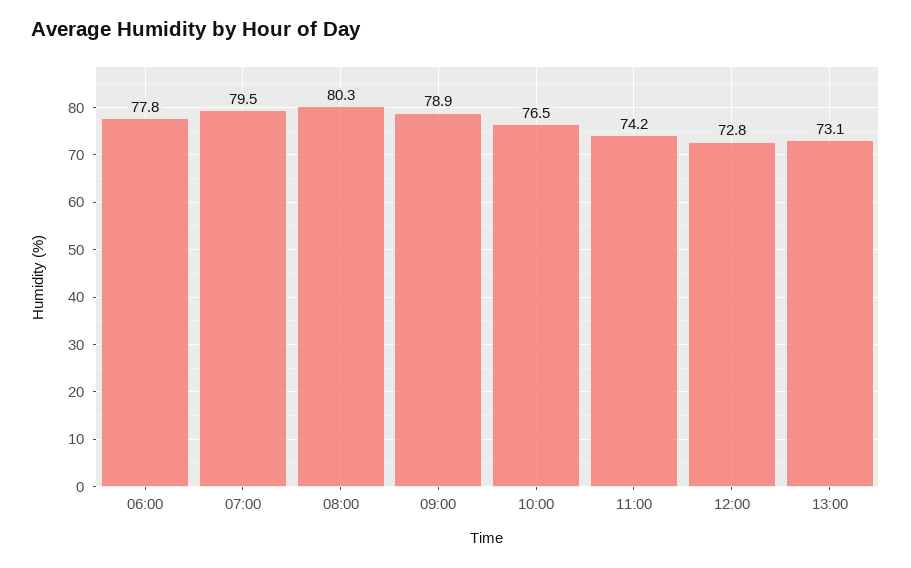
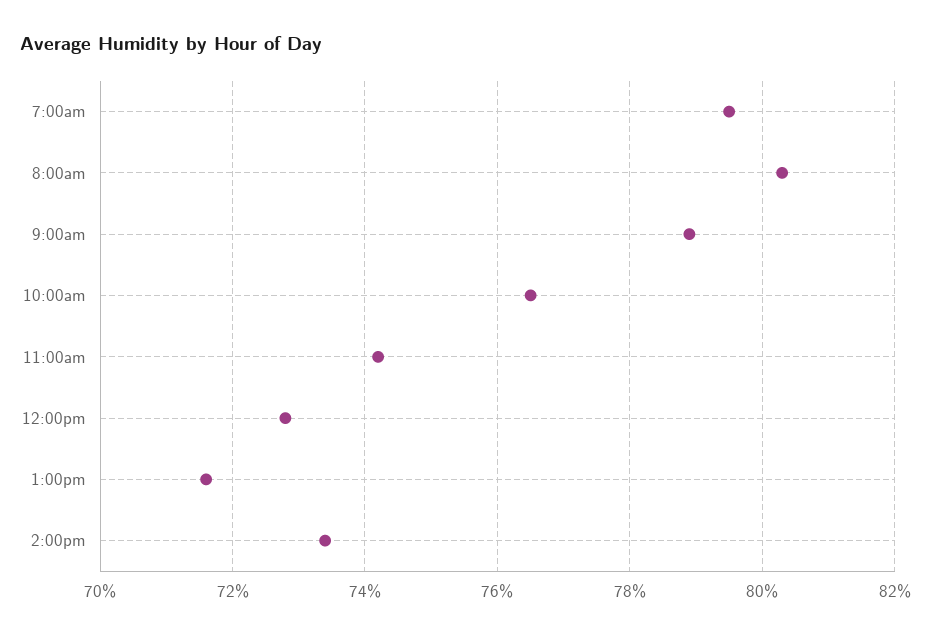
06:00: 77.8 -> none
13:00: 73.1 -> 71.5
2:00pm: none -> 73.5

